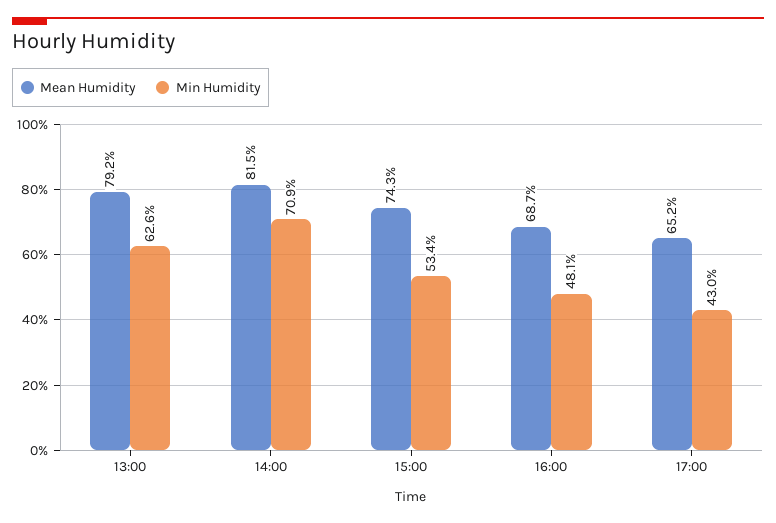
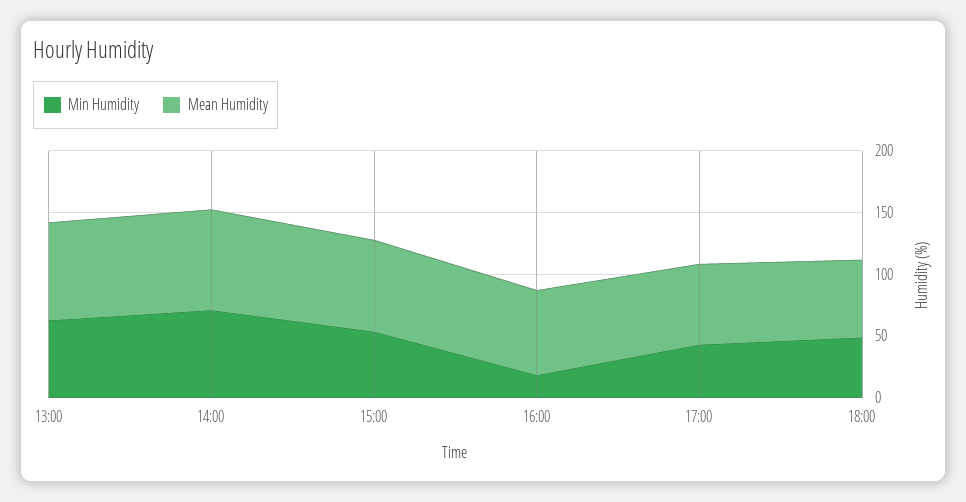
Min Humidity, 16:00: 48.1 -> 20
Min Humidity, 18:00: none -> 50
Mean Humidity, 18:00: none -> 60

